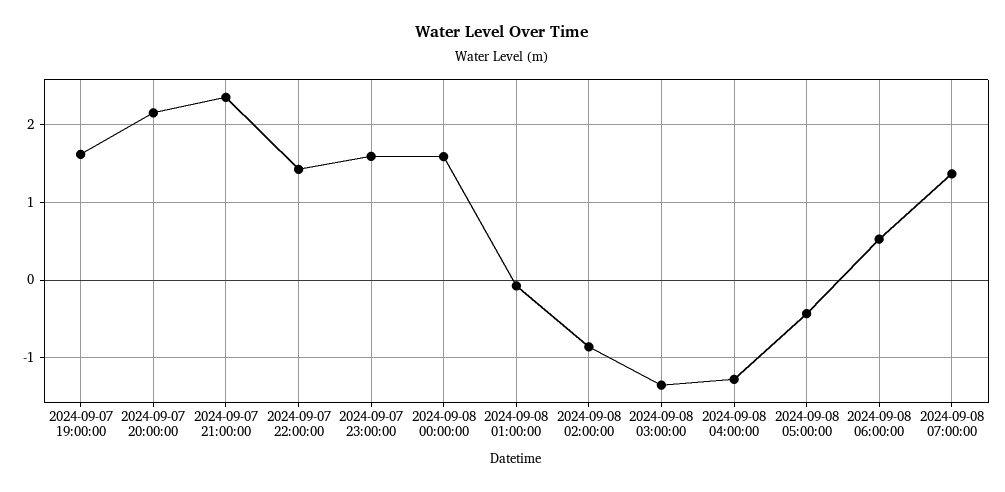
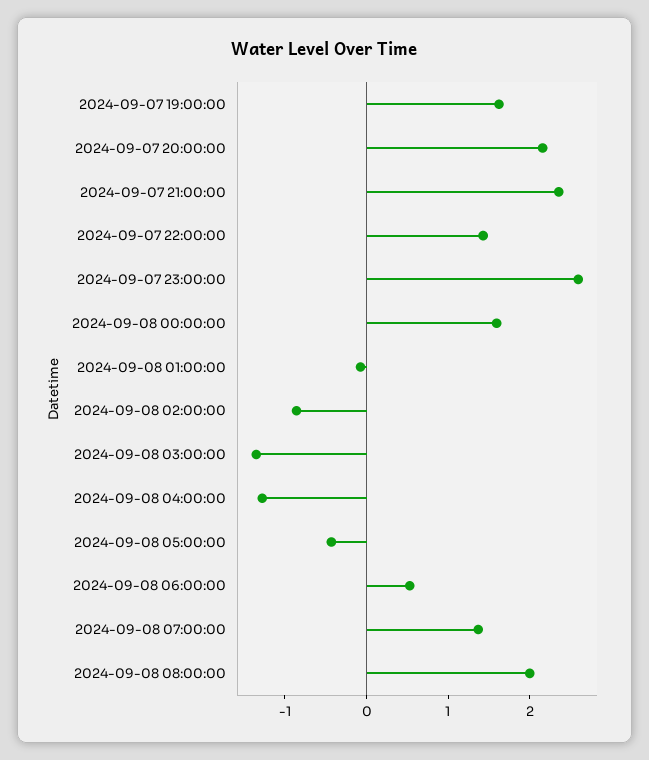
2024-09-07 23:00:00: 1.6 -> 2.6
2024-09-08 08:00:00: none -> 2

